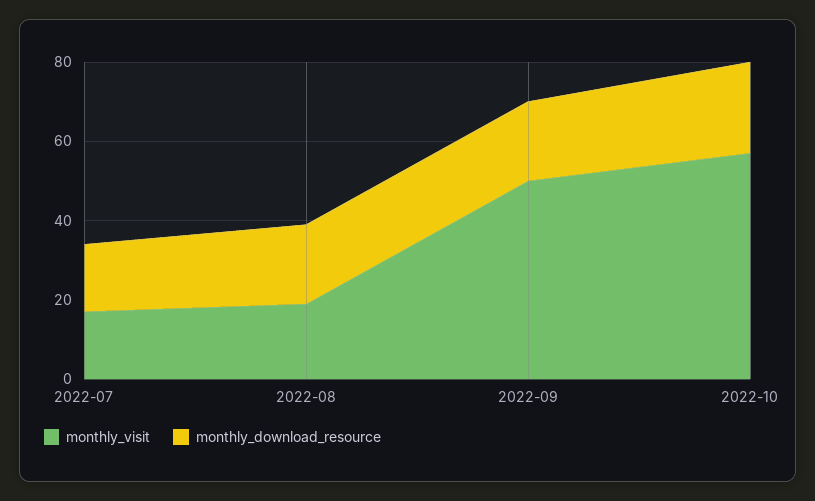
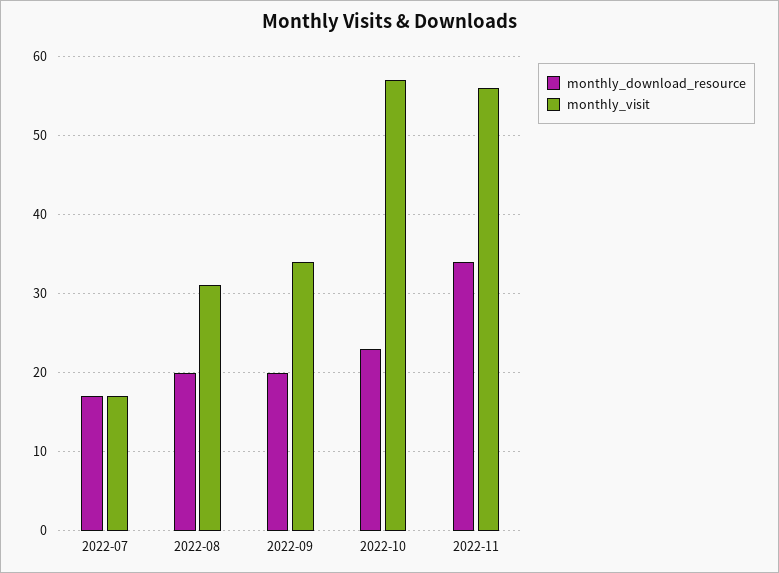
monthly_visit, 2022-08: 20 -> 31
monthly_visit, 2022-09: 50 -> 34
monthly_download_resource, 2022-11: none -> 34
monthly_visit, 2022-11: none -> 56

